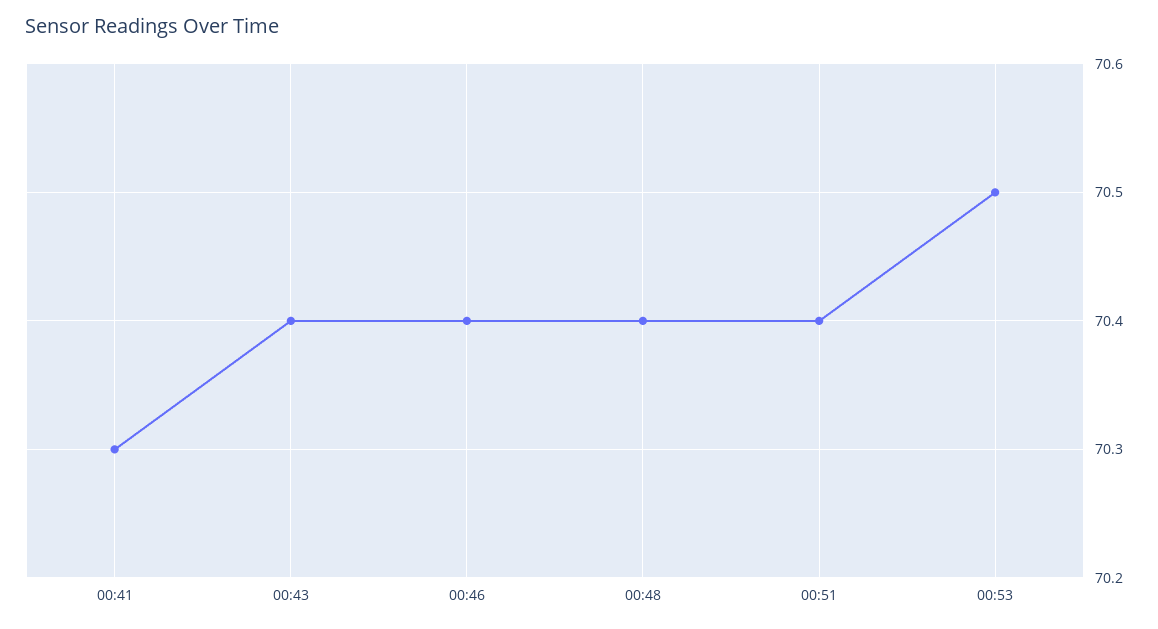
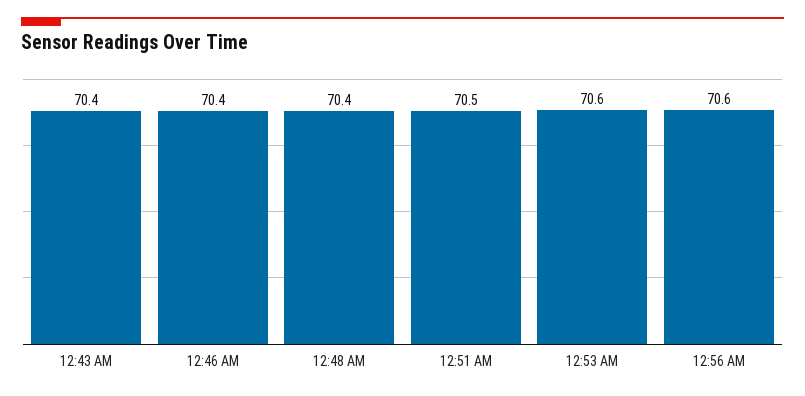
00:41: 70.3 -> none
00:51: 70.4 -> 70.5
00:53: 70.5 -> 70.6
12:56 AM: none -> 70.6

